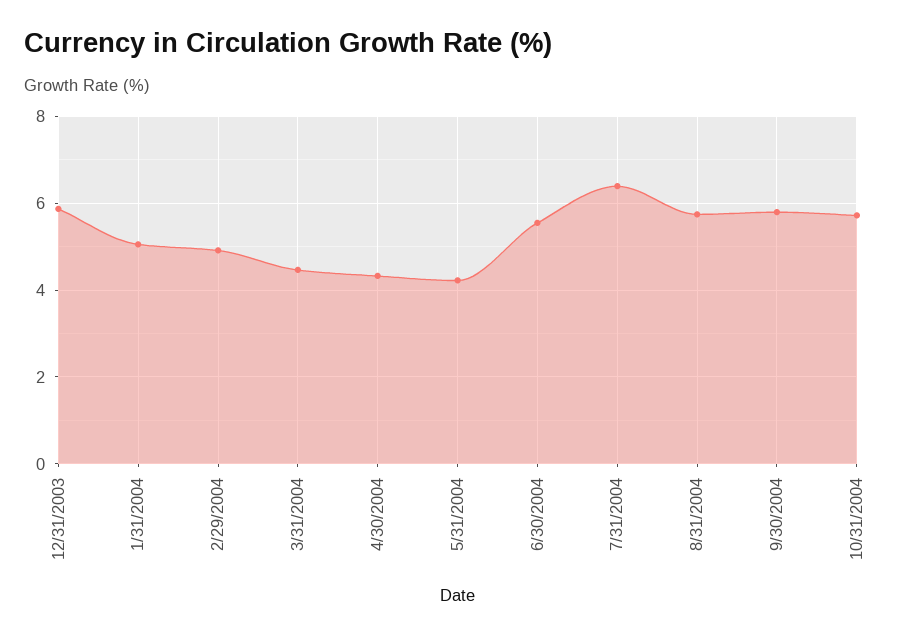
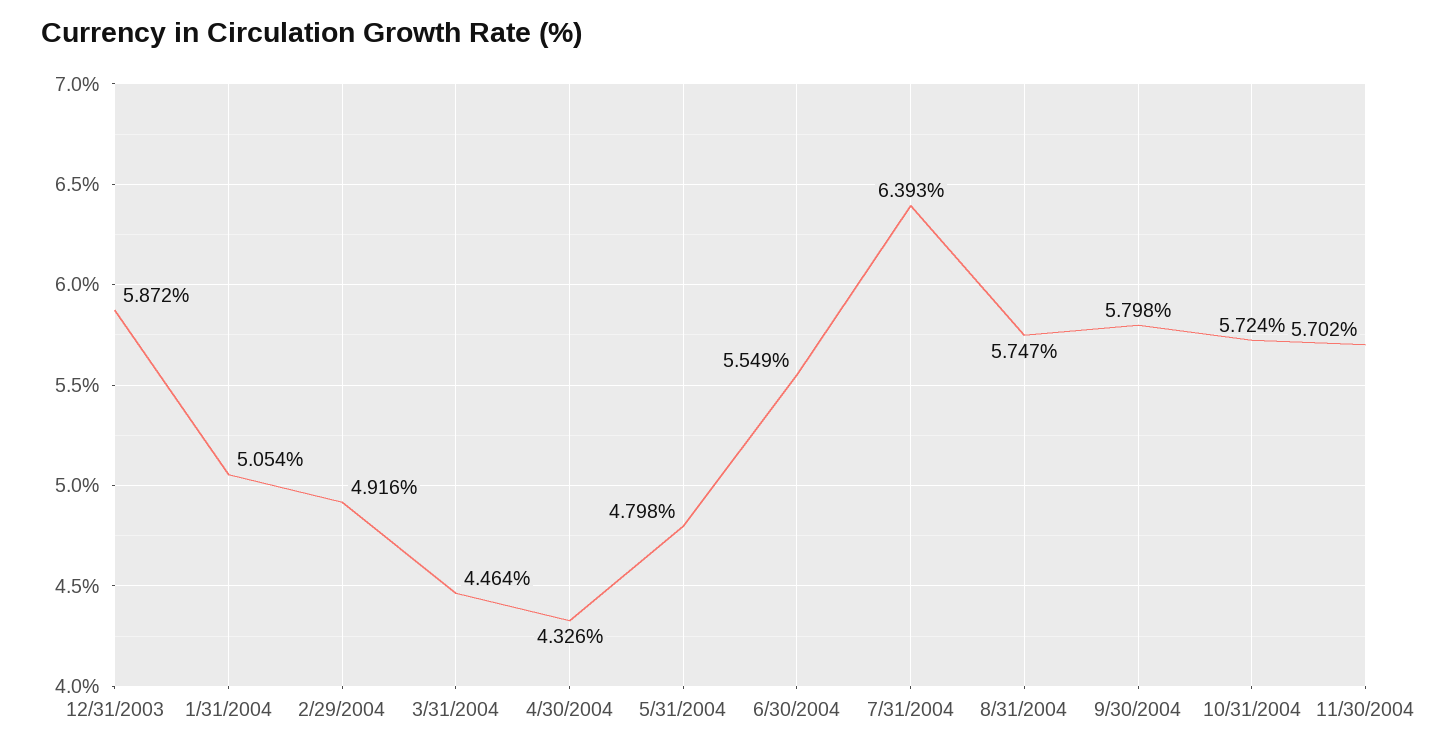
5/31/2004: 4.2 -> 4.798
11/30/2004: none -> 5.702

